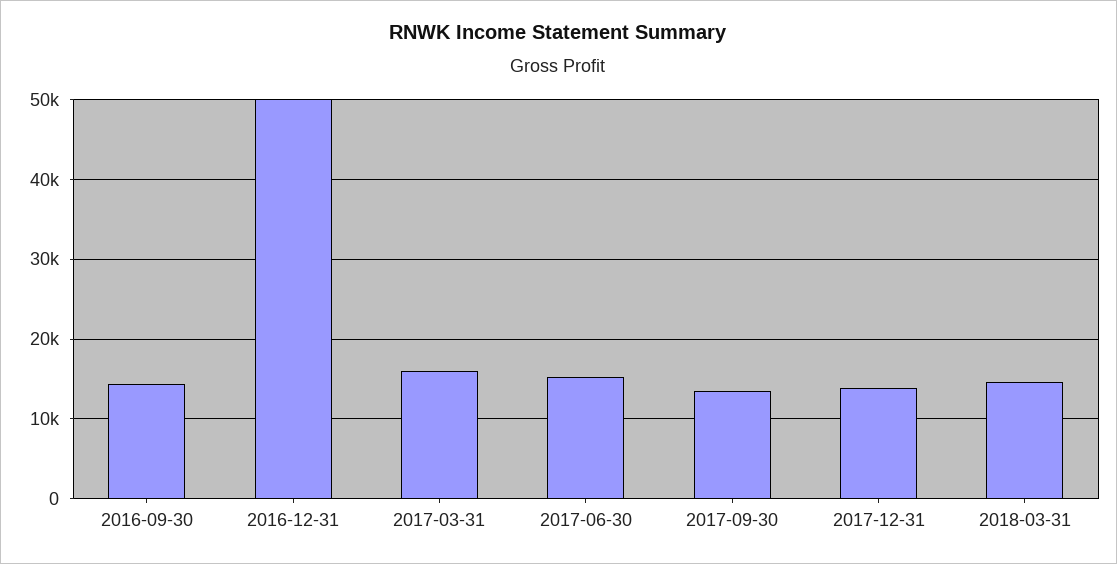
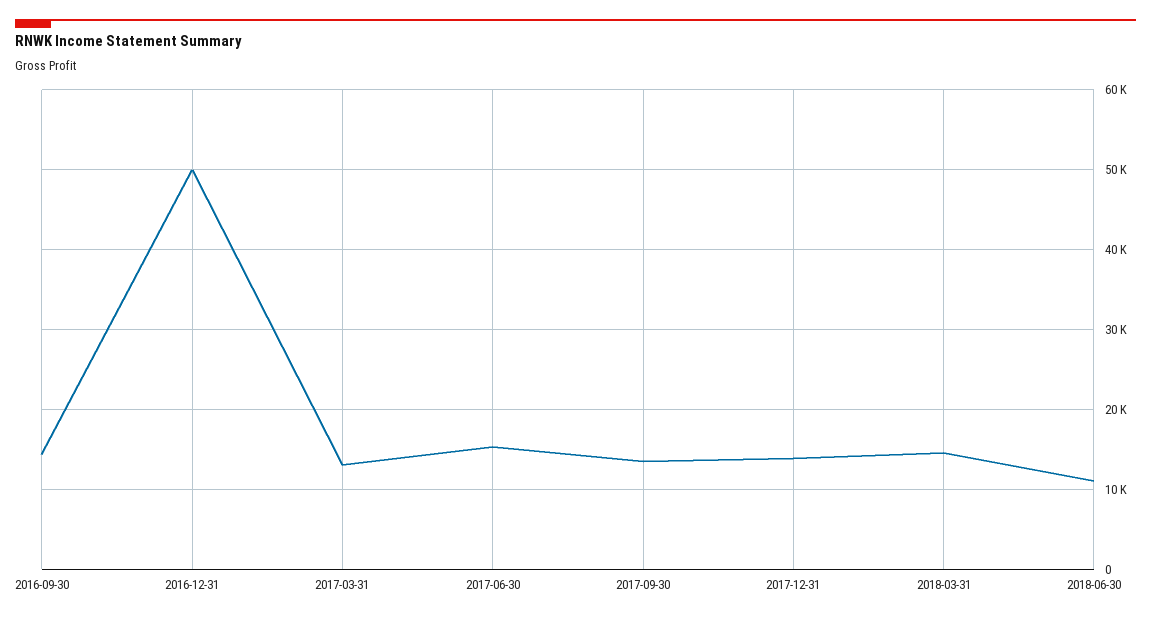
2017-03-31: 16000 -> 13000
2018-06-30: none -> 11000

